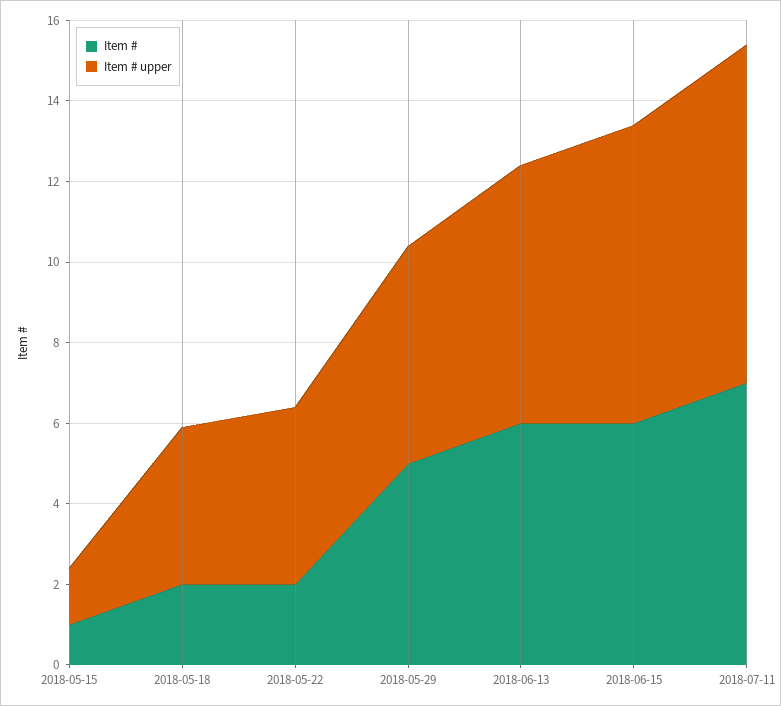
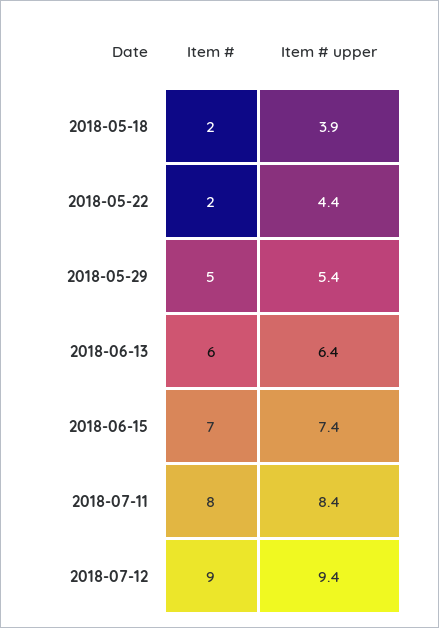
Item #, 2018-05-15: 1 -> none
Item # upper, 2018-05-15: 1.5 -> none
Item #, 2018-06-15: 6 -> 7
Item #, 2018-07-11: 7 -> 8
Item #, 2018-07-12: none -> 9
Item # upper, 2018-07-12: none -> 9.4

